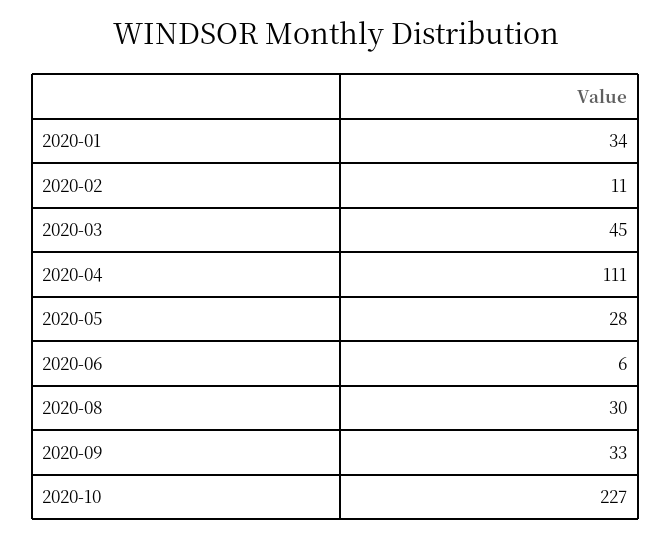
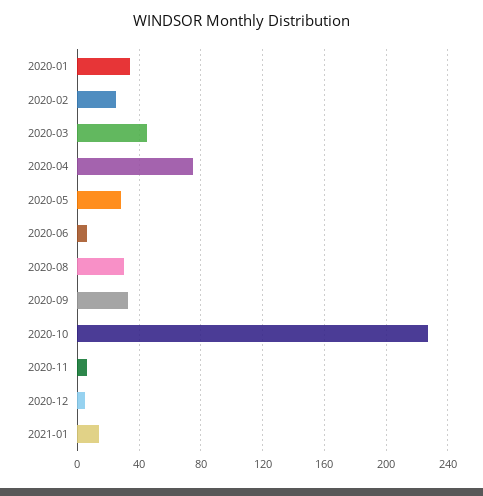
2020-02: 11 -> 25
2020-04: 111 -> 75
2020-11: none -> 5
2020-12: none -> 5
2021-01: none -> 15

